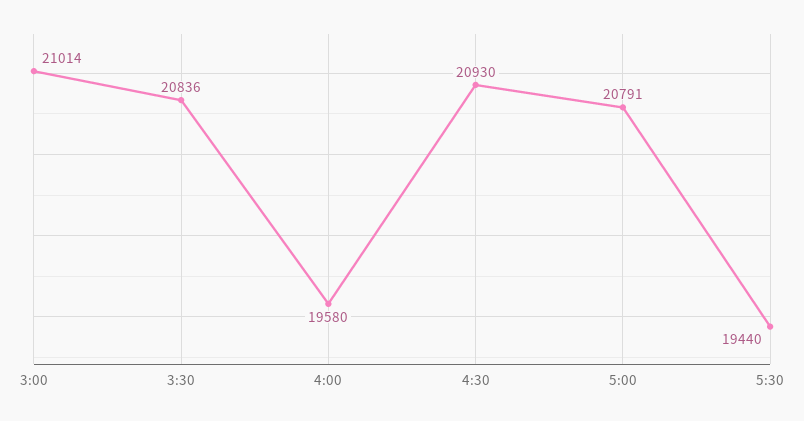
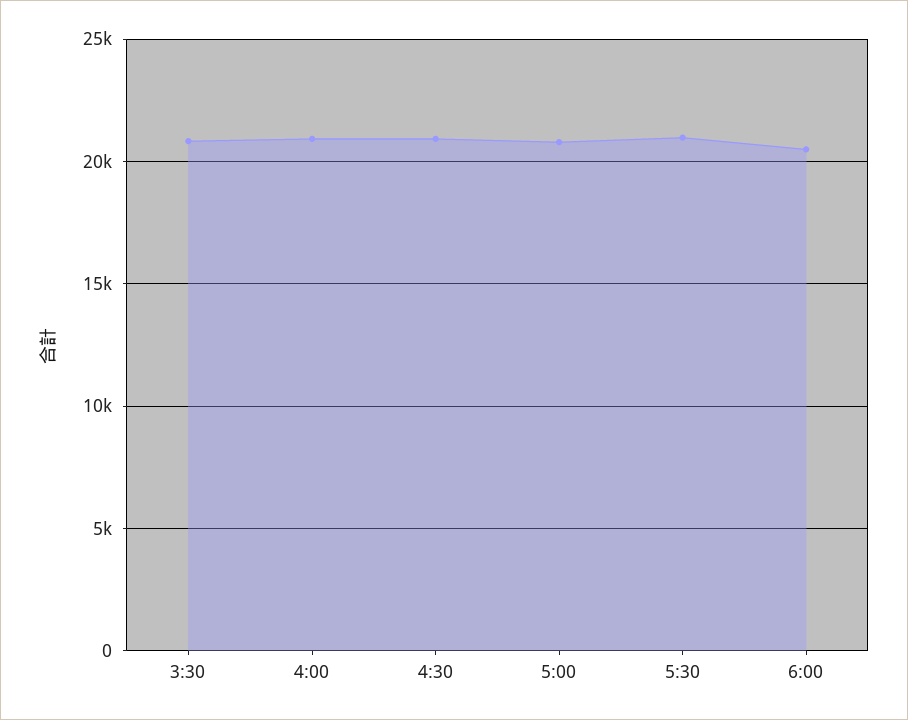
3:00: 21014 -> none
4:00: 19580 -> 21000
5:30: 19440 -> 21000
6:00: none -> 20500

